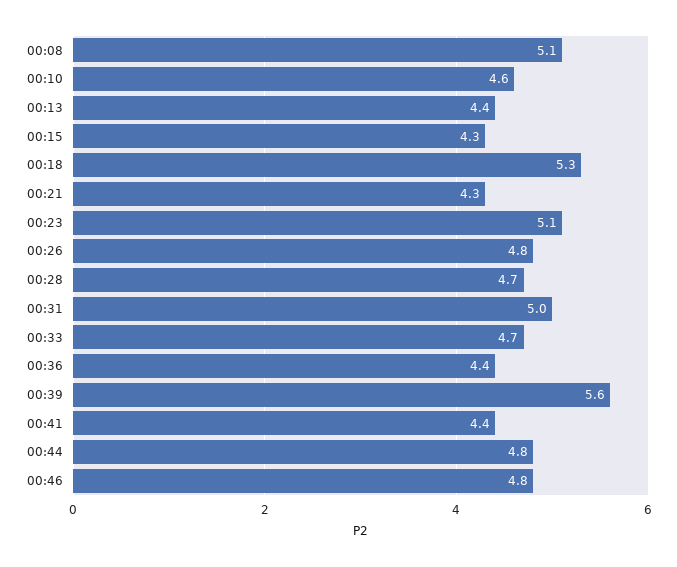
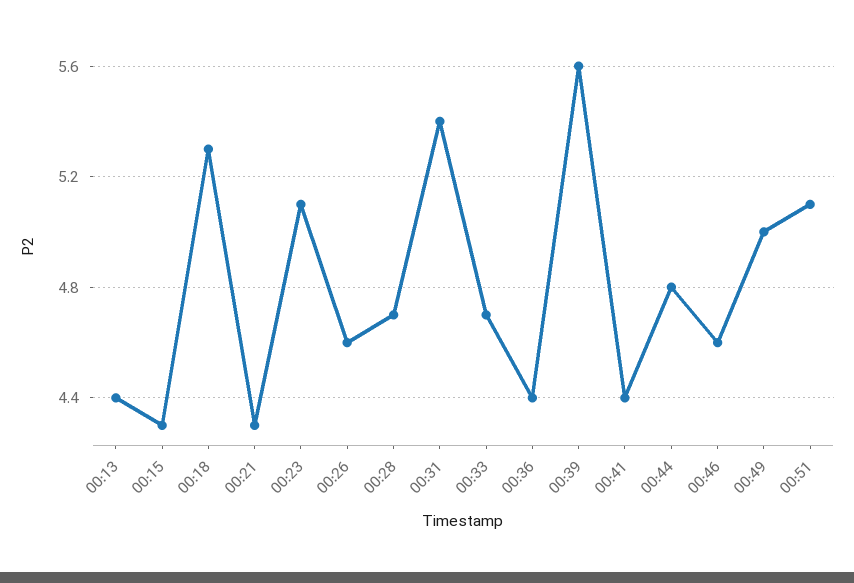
00:08: 5.1 -> none
00:10: 4.6 -> none
00:26: 4.8 -> 4.6
00:31: 5 -> 5.4
00:46: 4.8 -> 4.6
00:49: none -> 5
00:51: none -> 5.1

